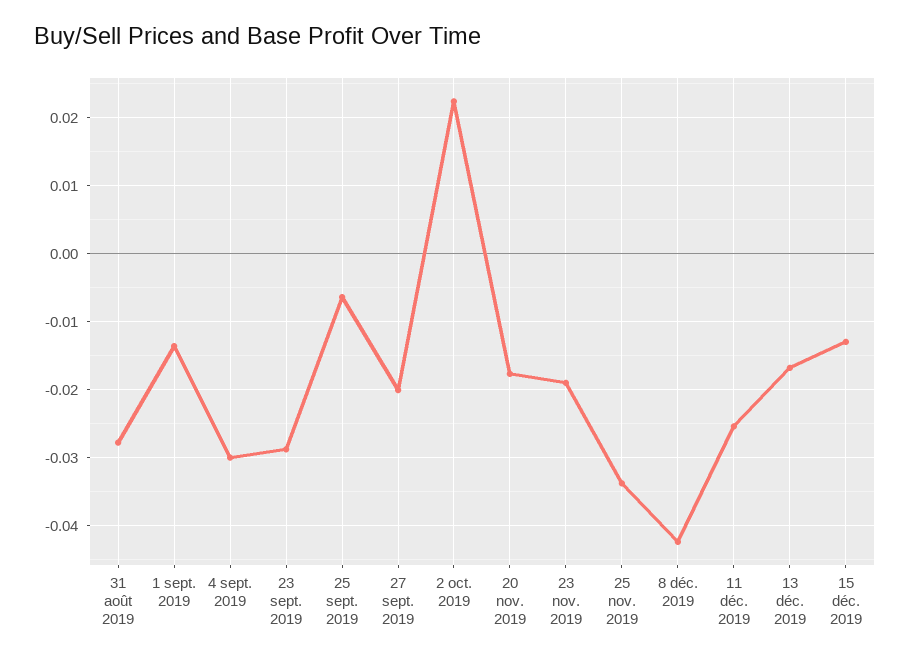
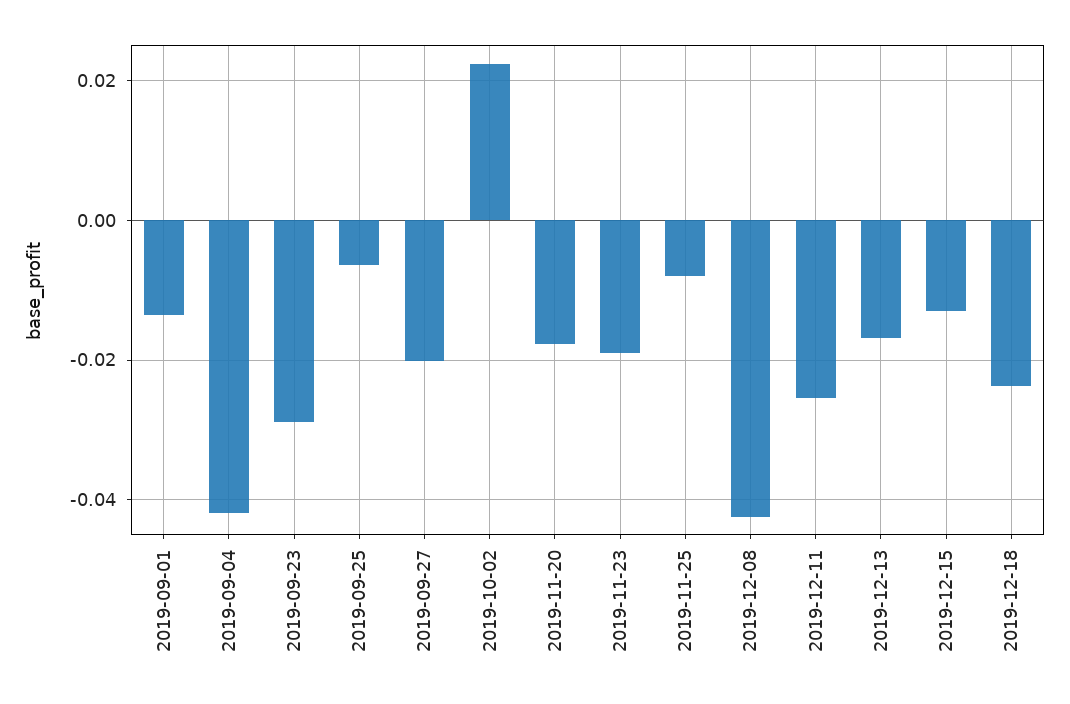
31 août 2019: -0.028 -> none
4 sept. 2019: -0.03 -> -0.042
25 nov. 2019: -0.034 -> -0.008
2019-12-18: none -> -0.024

